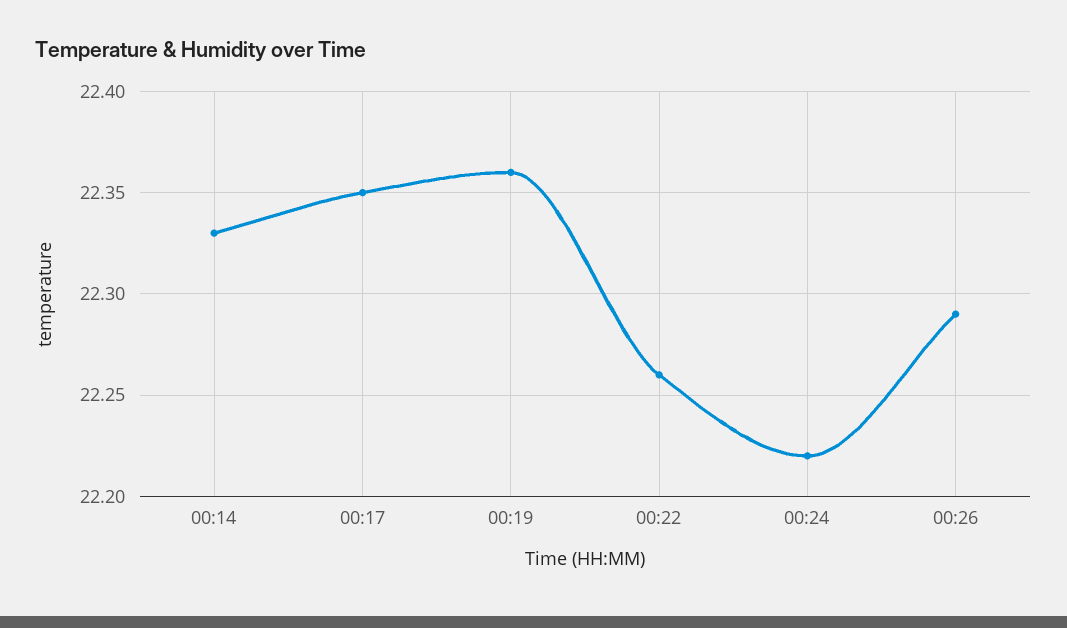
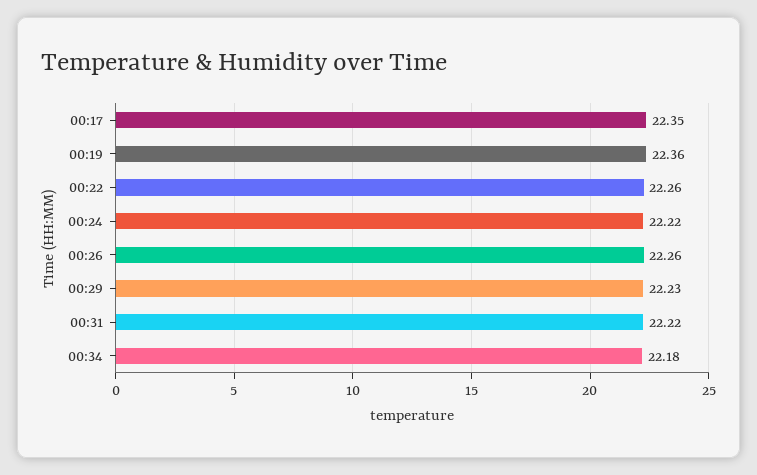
00:14: 22.33 -> none
00:26: 22.29 -> 22.26
00:29: none -> 22.23
00:31: none -> 22.22
00:34: none -> 22.18

